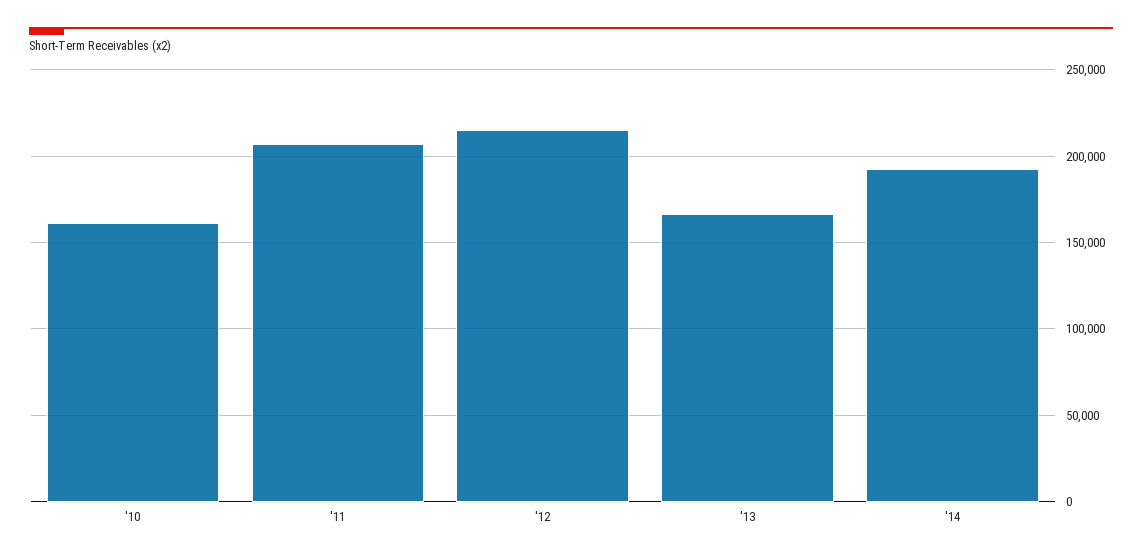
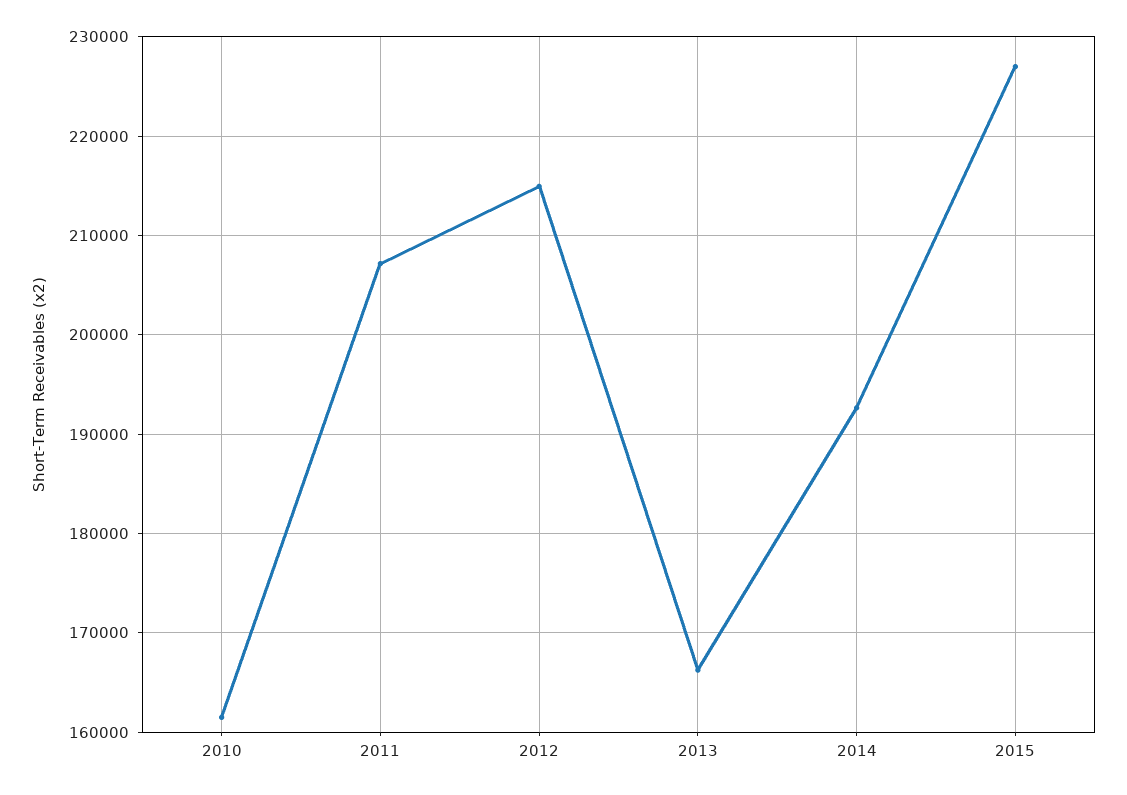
2015: none -> 227000

